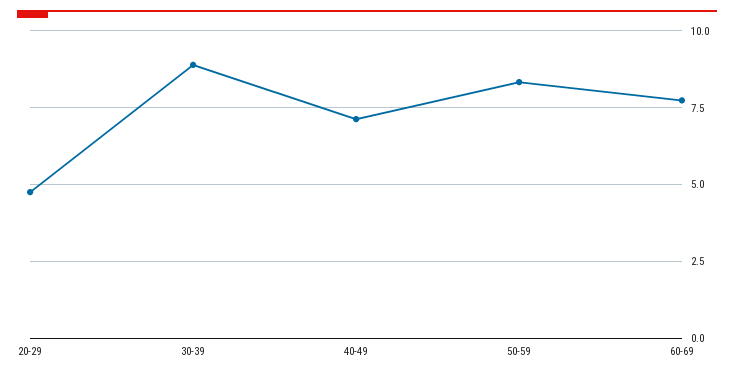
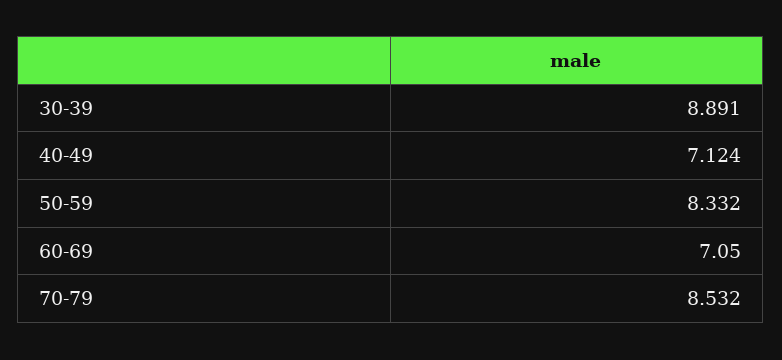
20-29: 4.75 -> none
60-69: 7.75 -> 7.05
70-79: none -> 8.532

